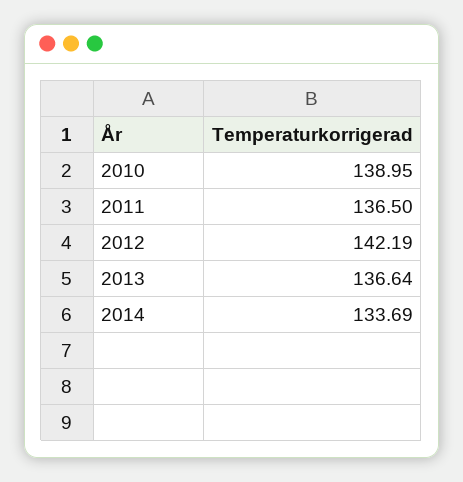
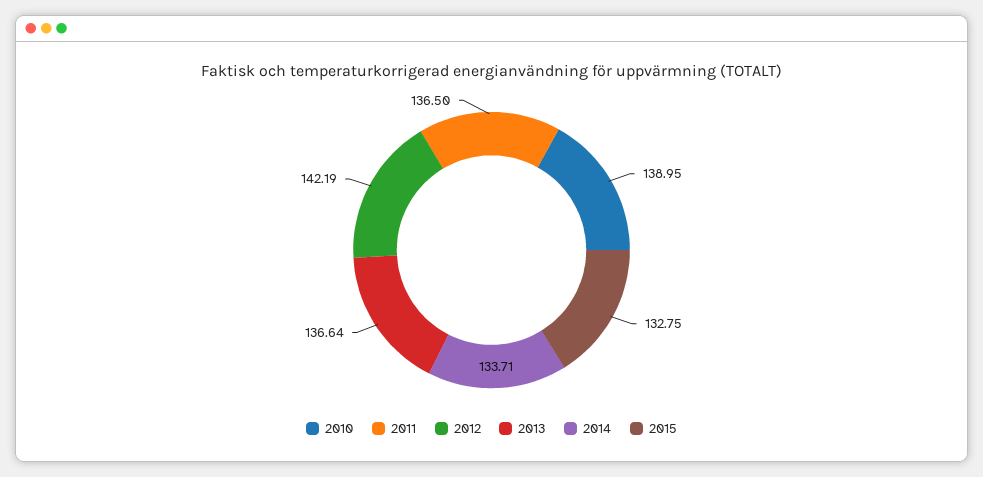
2014: 133.69 -> 133.71
2015: none -> 132.75

